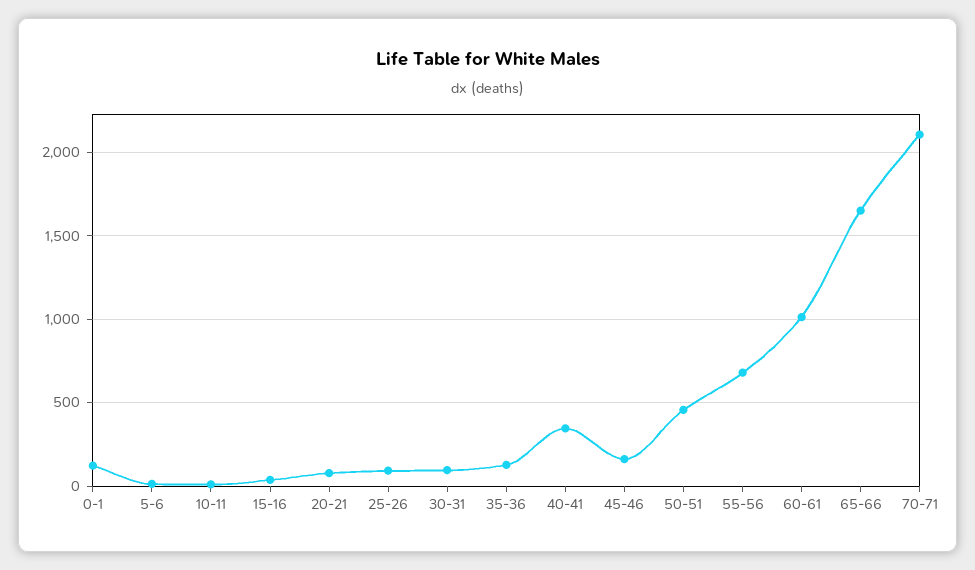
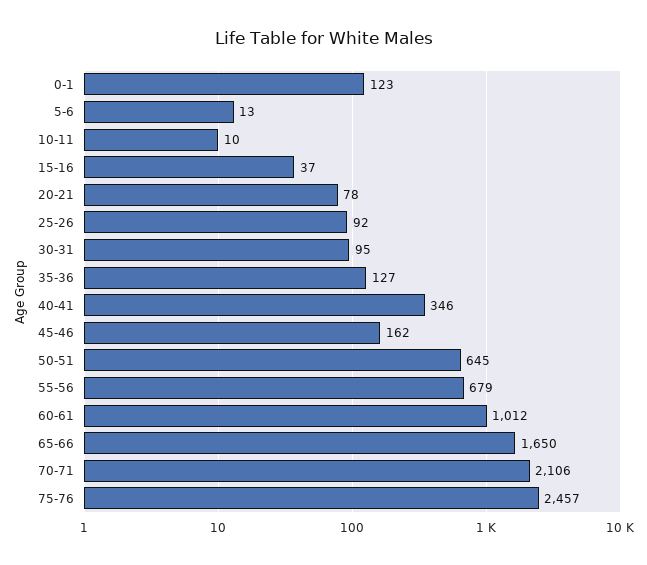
50-51: 450 -> 645
75-76: none -> 2457

